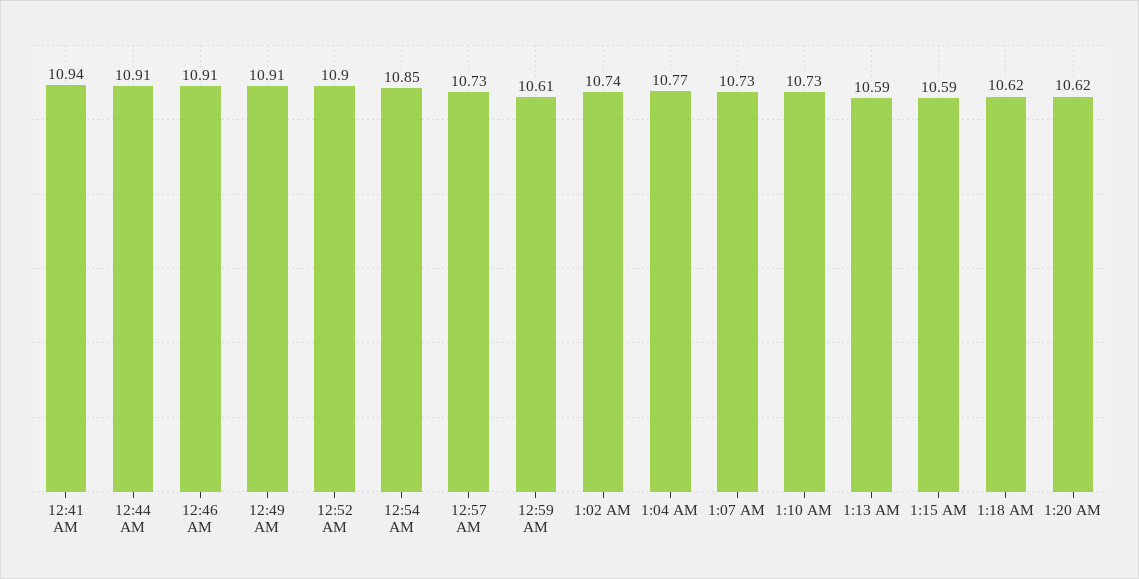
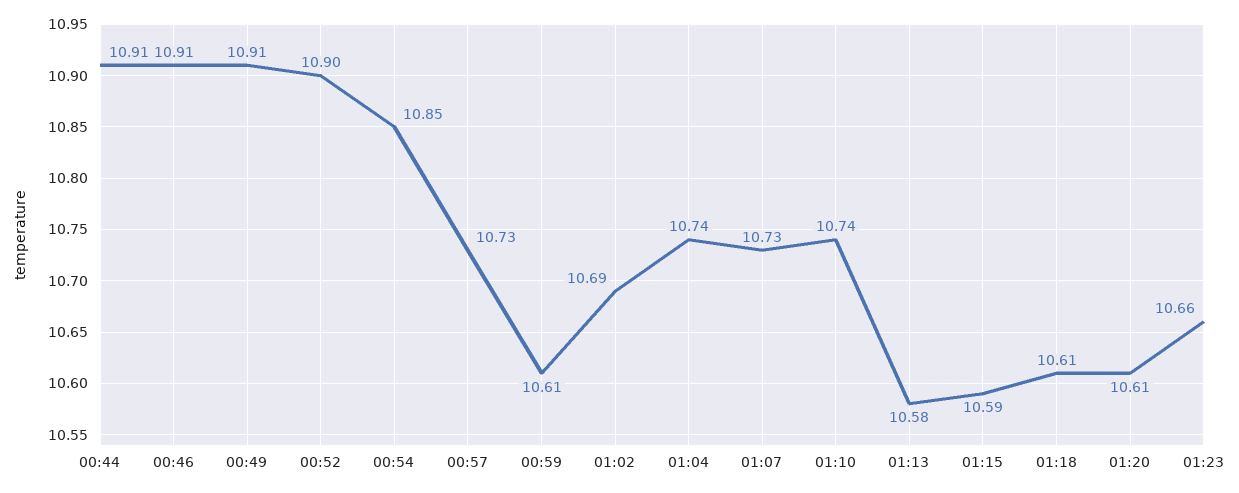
12:41 AM: 10.94 -> none
1:02 AM: 10.74 -> 10.69
1:04 AM: 10.77 -> 10.74
1:10 AM: 10.73 -> 10.74
1:13 AM: 10.59 -> 10.58
1:18 AM: 10.62 -> 10.61
1:20 AM: 10.62 -> 10.61
01:23: none -> 10.66

